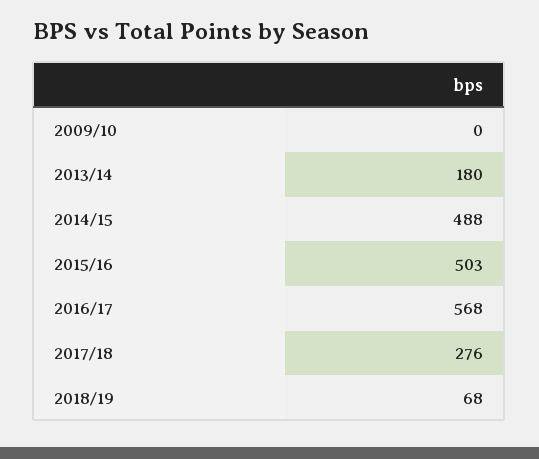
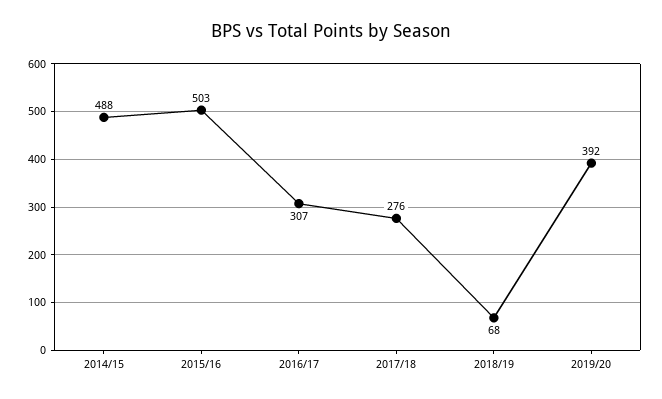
2009/10: 0 -> none
2013/14: 180 -> none
2016/17: 568 -> 307
2019/20: none -> 392

